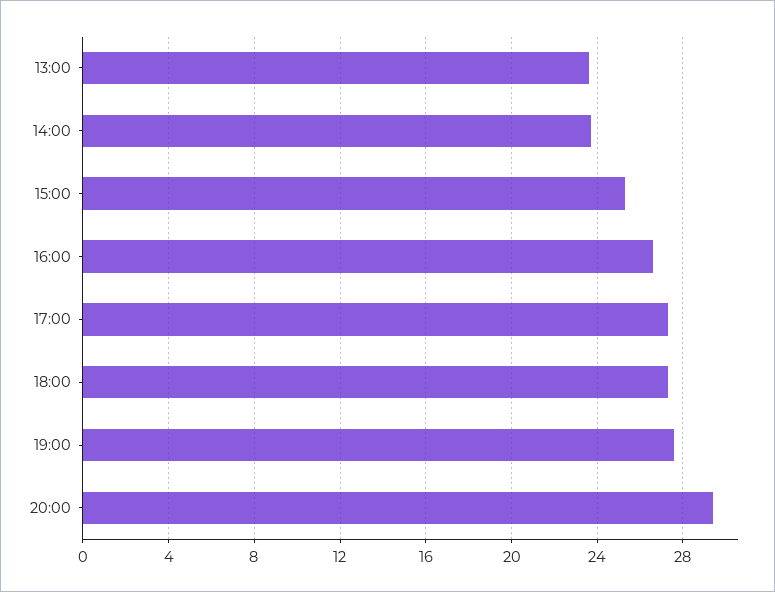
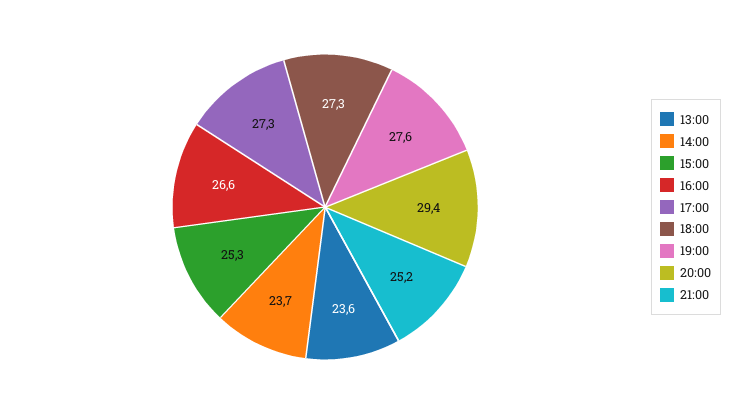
21:00: none -> 25.2

